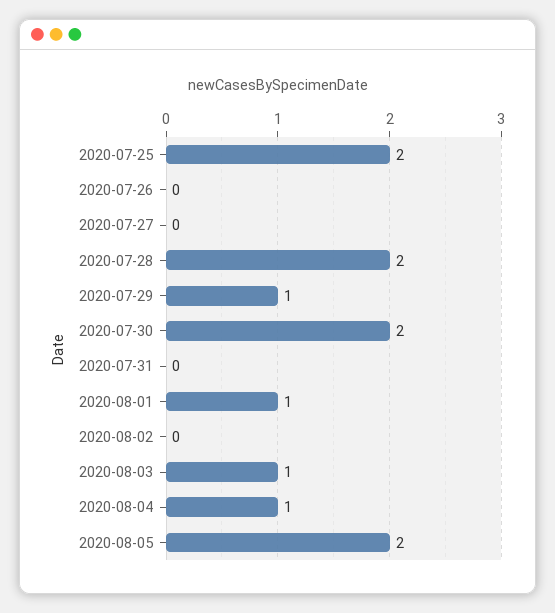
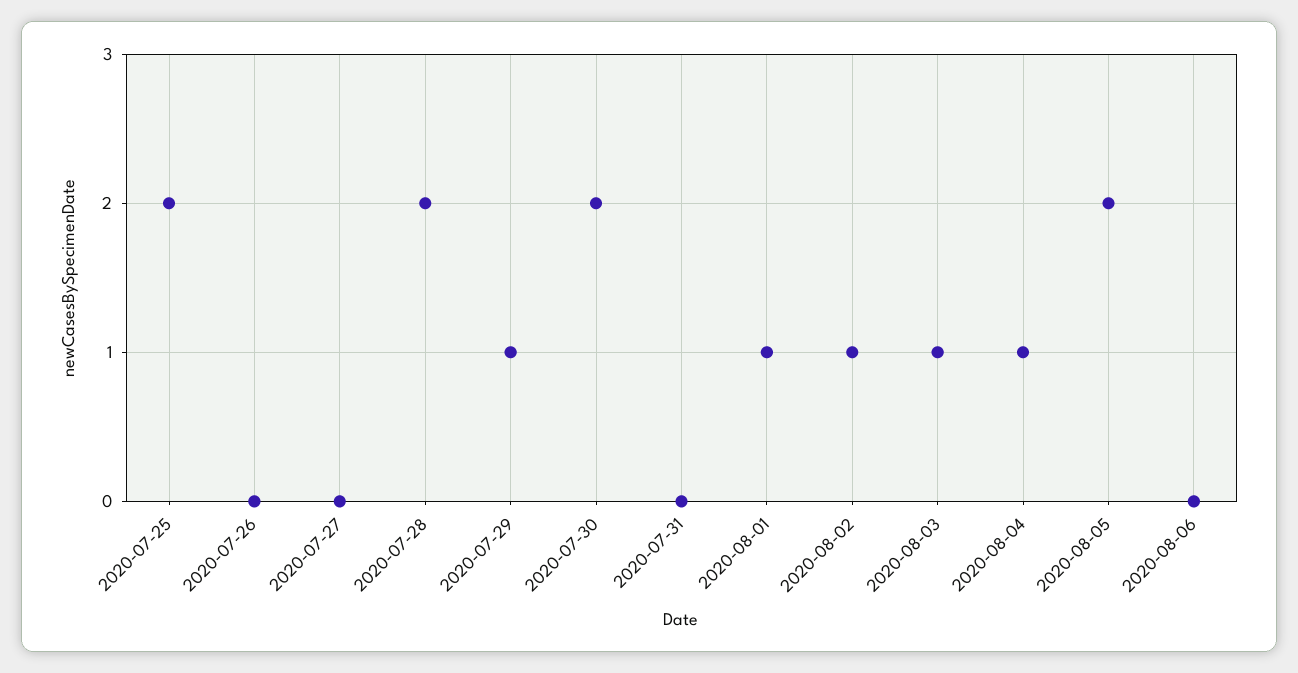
2020-08-02: 0 -> 1
2020-08-06: none -> 0

